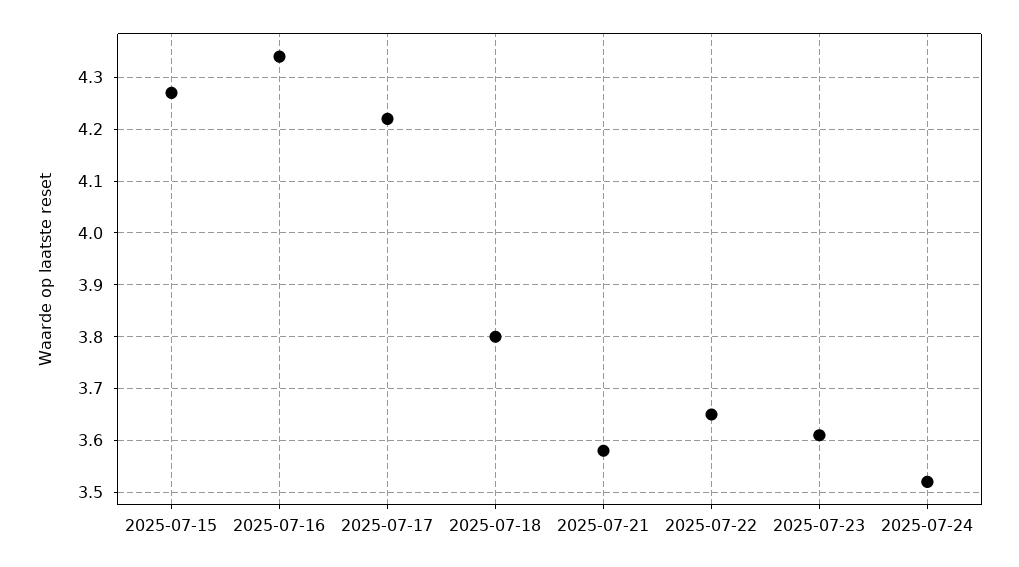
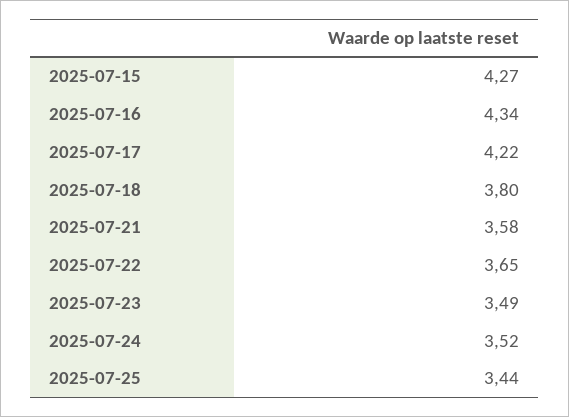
2025-07-23: 3.6 -> 3.49
2025-07-25: none -> 3.44

